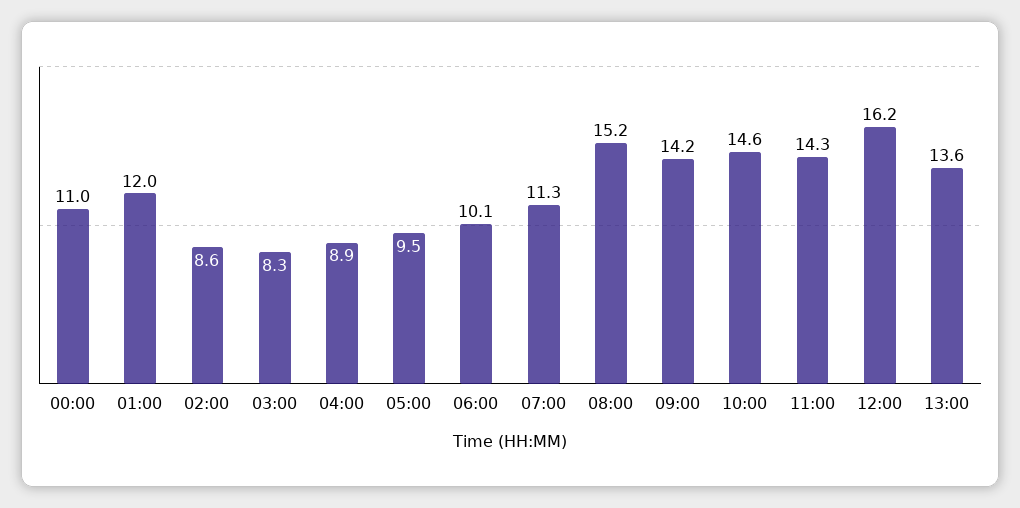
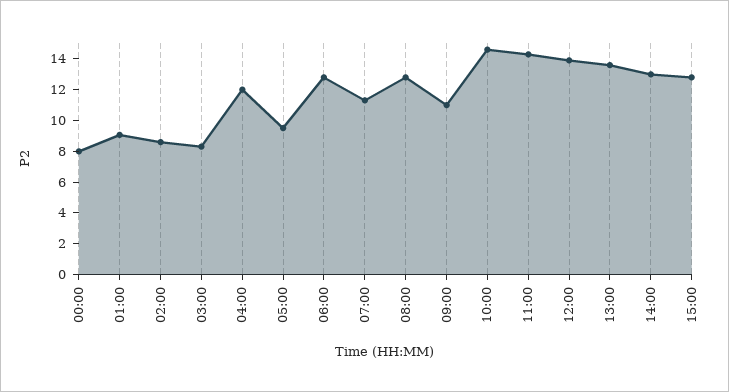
00:00: 11 -> 8
01:00: 12 -> 9
04:00: 8.9 -> 12
06:00: 10.1 -> 13
08:00: 15.2 -> 13
09:00: 14.2 -> 11
12:00: 16.2 -> 14
14:00: none -> 13
15:00: none -> 13

